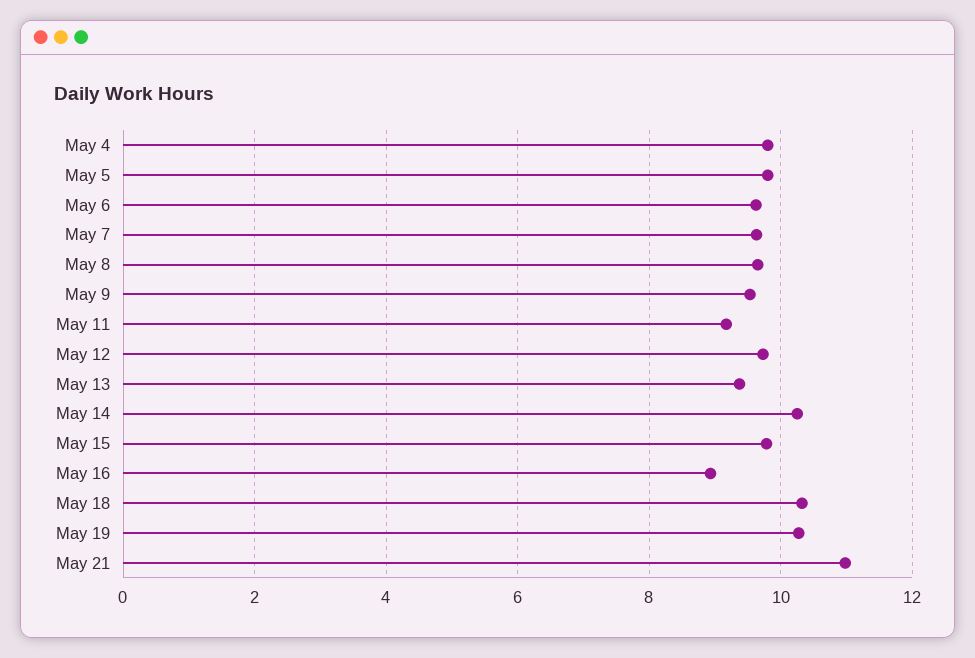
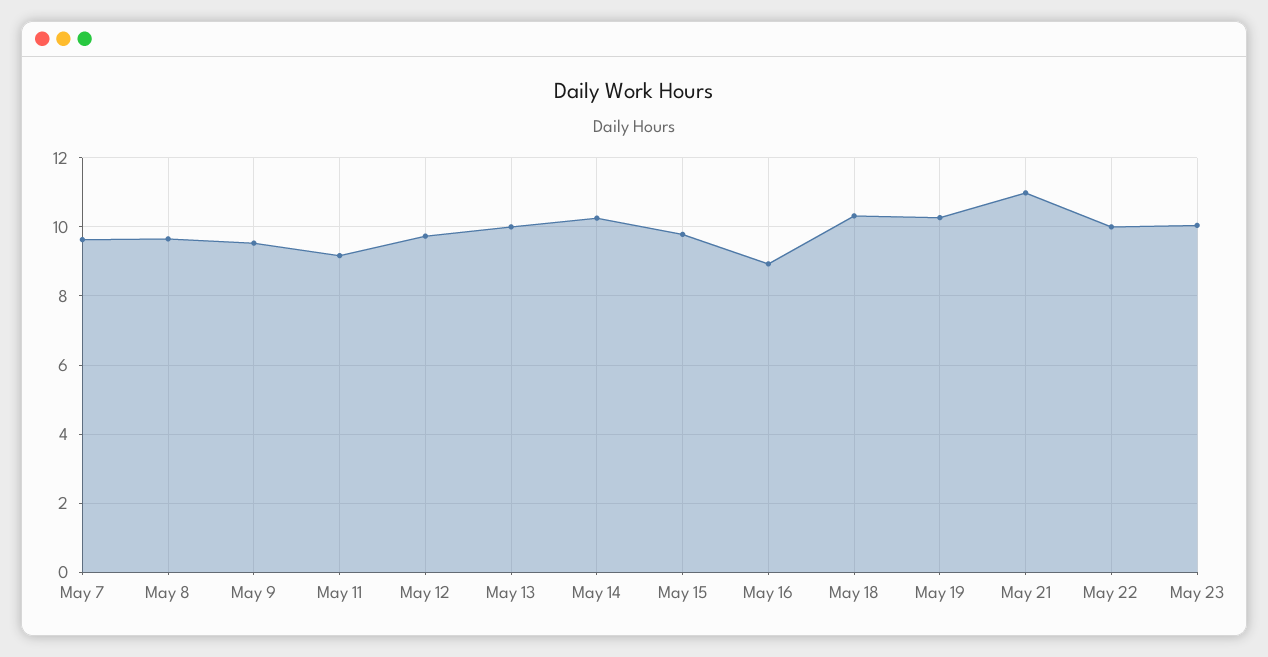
May 4: 9.8 -> none
May 5: 9.8 -> none
May 6: 9.6 -> none
May 13: 9.4 -> 10
May 22: none -> 10
May 23: none -> 10

